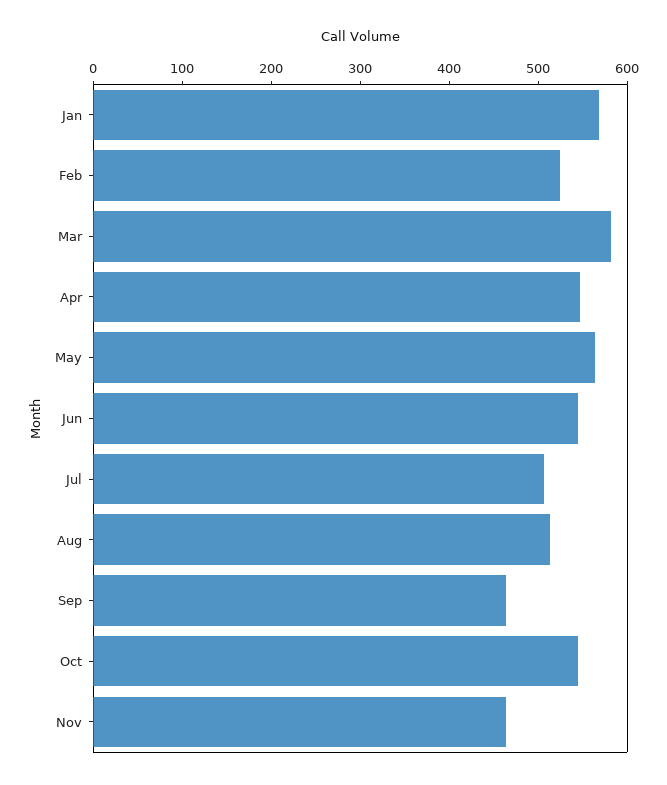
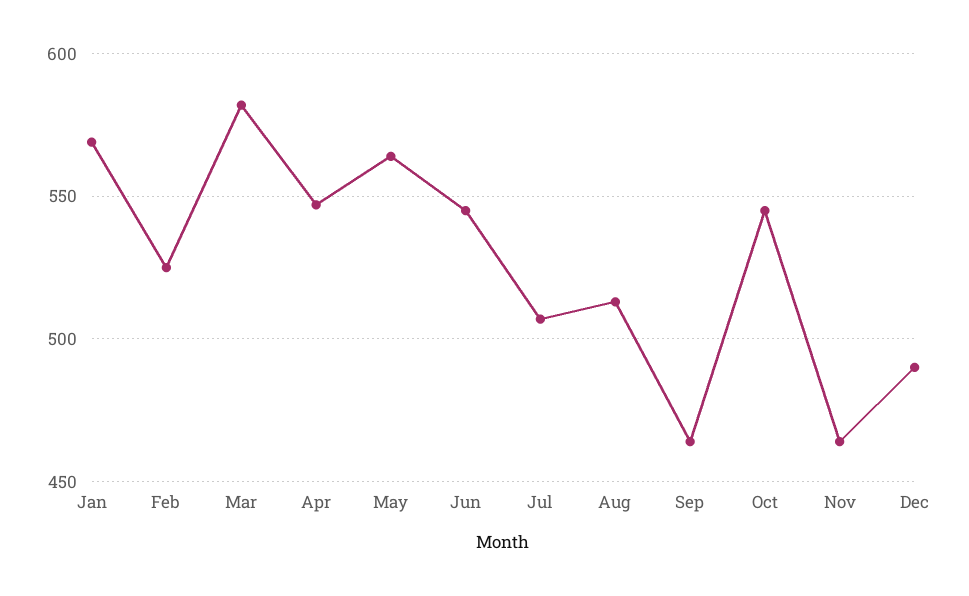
Dec: none -> 490

